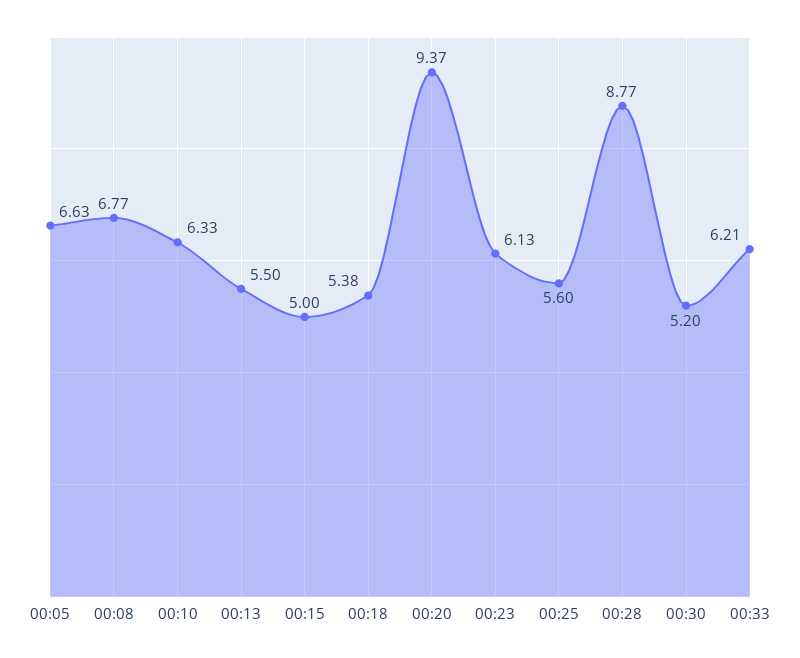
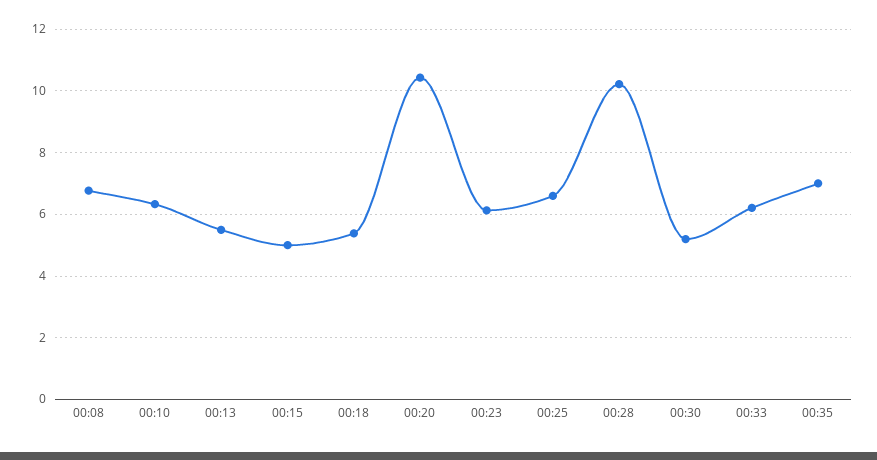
00:05: 6.63 -> none
00:20: 9.37 -> 10.4
00:25: 5.6 -> 6.6
00:28: 8.77 -> 10.2
00:35: none -> 7

